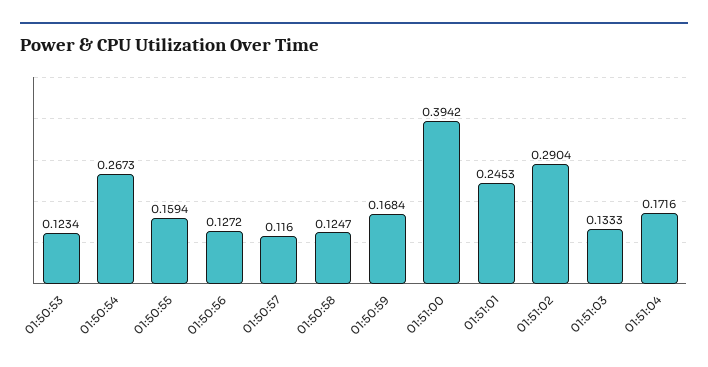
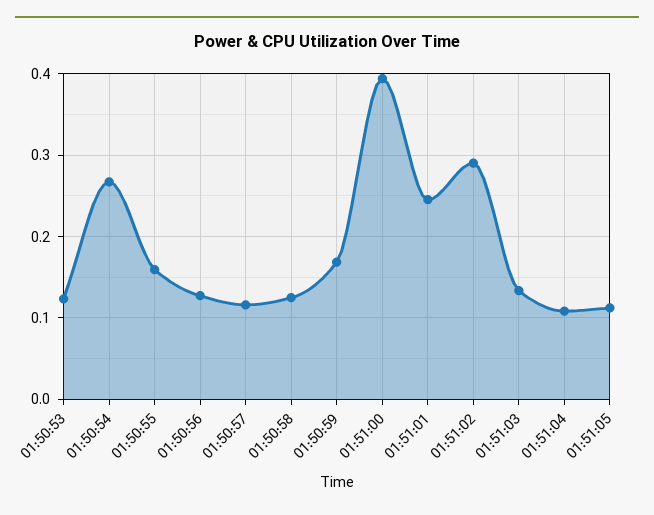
01:51:04: 0.1716 -> 0.11
01:51:05: none -> 0.11

